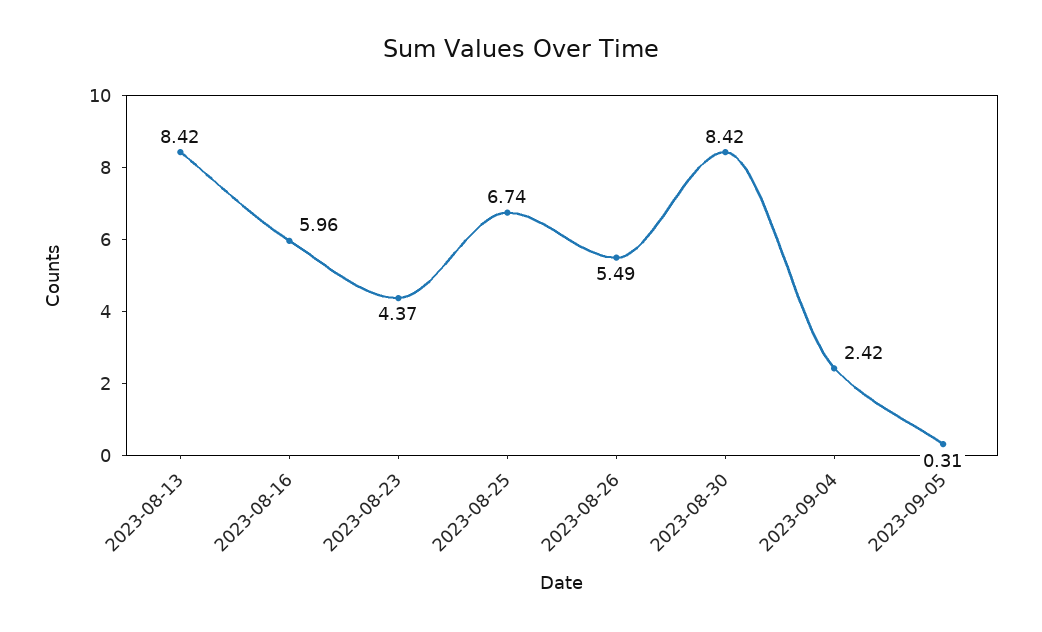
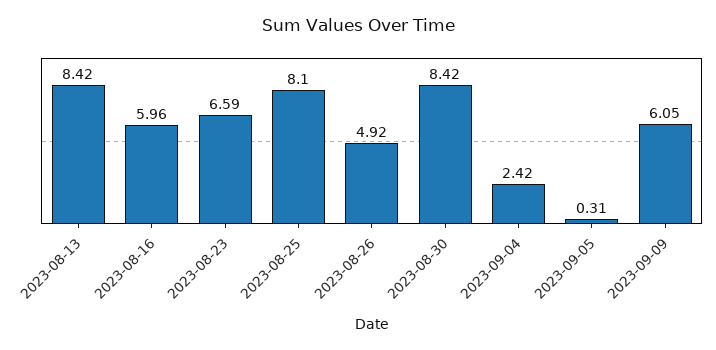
2023-08-23: 4.37 -> 6.59
2023-08-25: 6.74 -> 8.1
2023-08-26: 5.49 -> 4.92
2023-09-09: none -> 6.05

